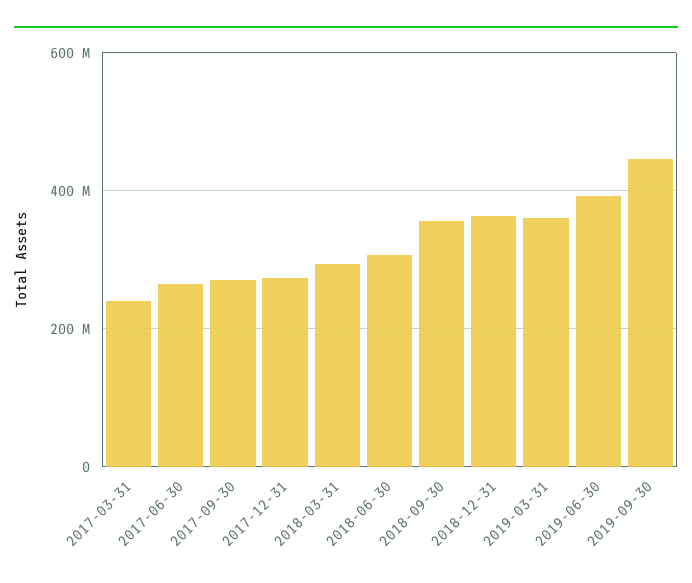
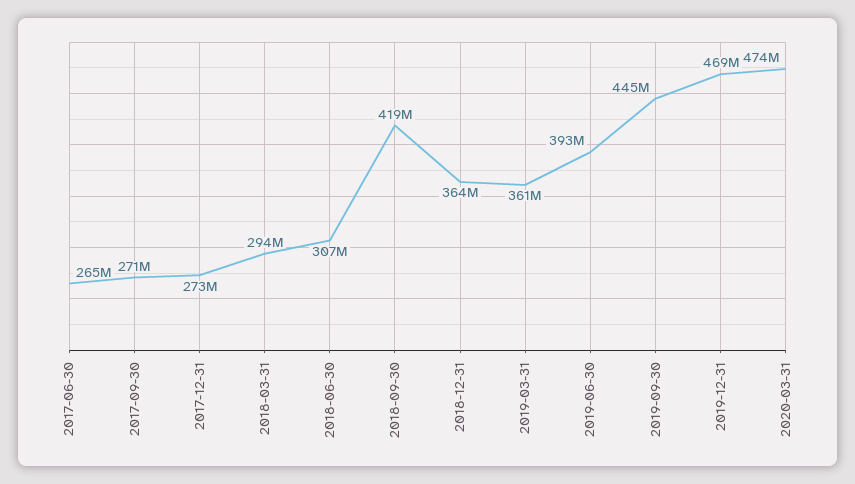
2017-03-31: 240000000 -> none
2018-09-30: 360000000 -> 419000000
2019-12-31: none -> 469000000
2020-03-31: none -> 474000000

